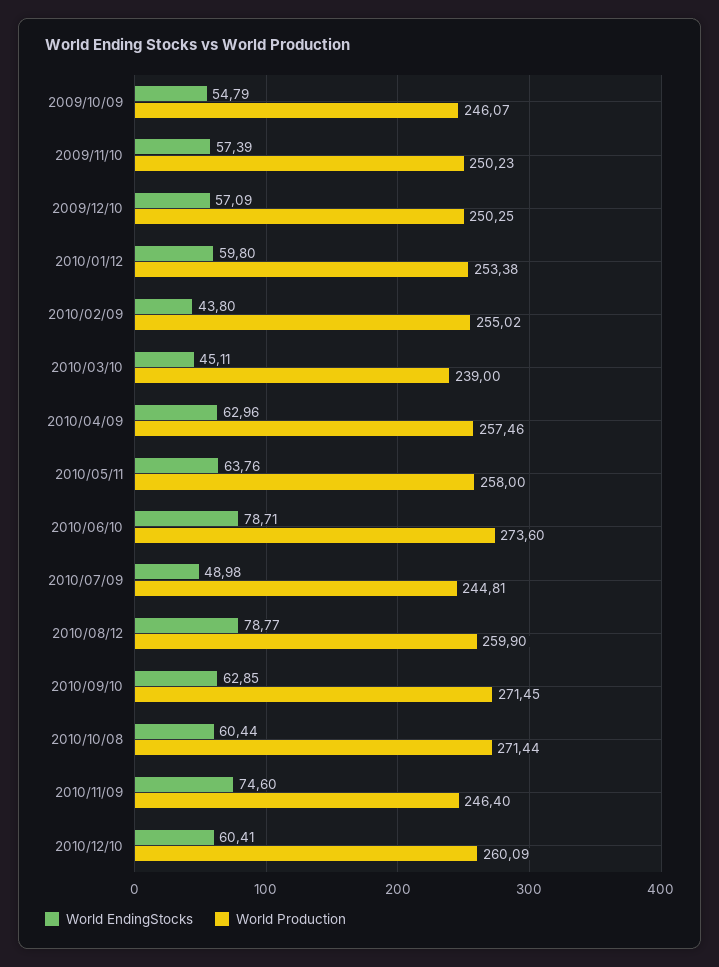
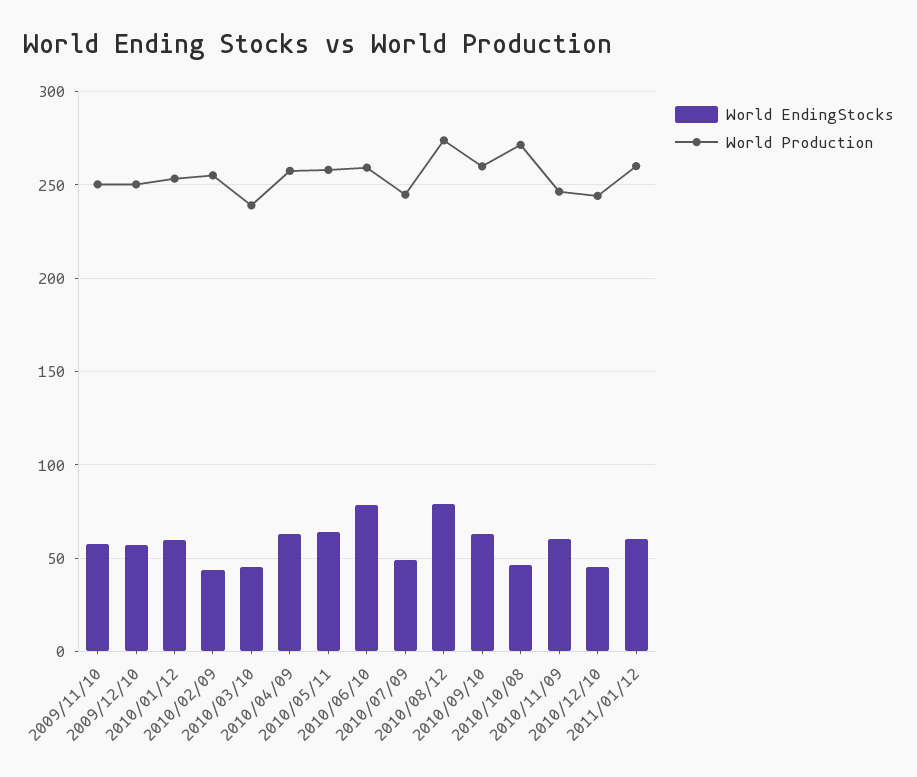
World EndingStocks, 2009/10/09: 54.79 -> none
World Production, 2009/10/09: 246.07 -> none
World Production, 2010/06/10: 273.6 -> 260
World Production, 2010/08/12: 259.9 -> 275
World Production, 2010/09/10: 271.45 -> 260
World EndingStocks, 2010/10/08: 60.44 -> 45
World EndingStocks, 2010/11/09: 74.6 -> 60
World EndingStocks, 2010/12/10: 60.41 -> 45
World Production, 2010/12/10: 260.09 -> 245
World EndingStocks, 2011/01/12: none -> 60
World Production, 2011/01/12: none -> 260

